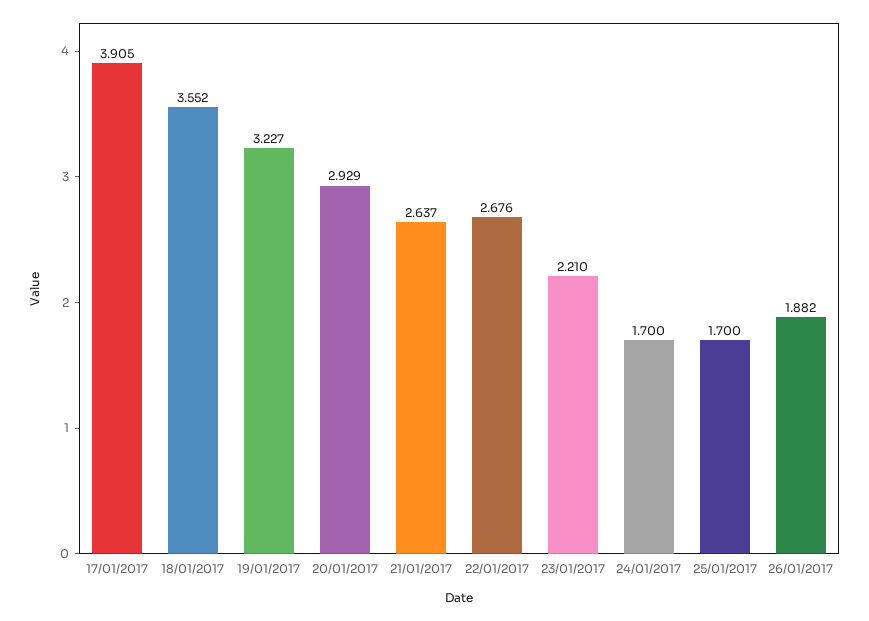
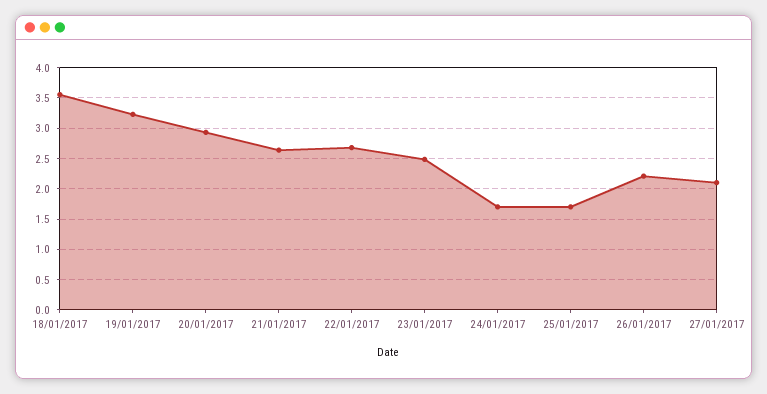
17/01/2017: 3.905 -> none
23/01/2017: 2.21 -> 2.5
26/01/2017: 1.882 -> 2.2
27/01/2017: none -> 2.1

